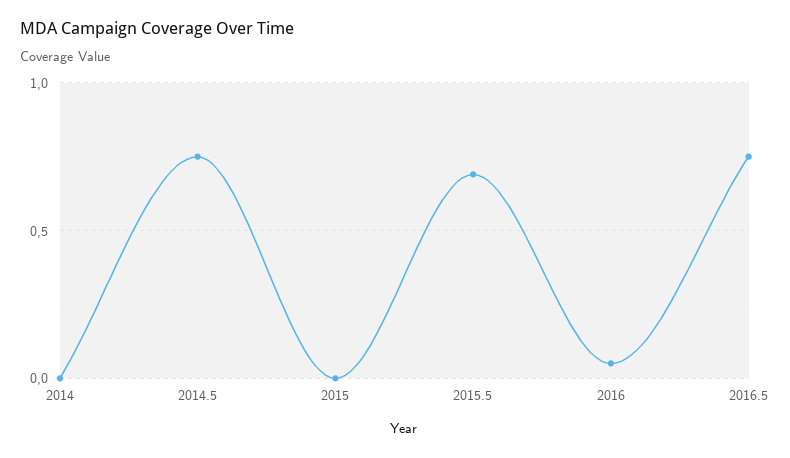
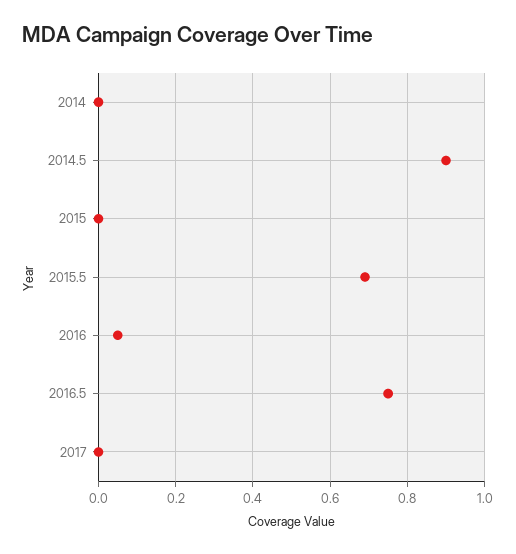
2014.5: 0.75 -> 0.9
2017: none -> 0

